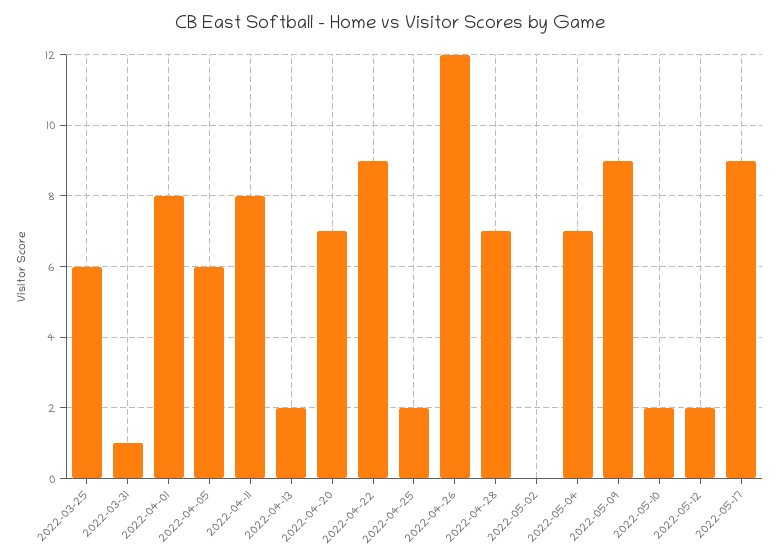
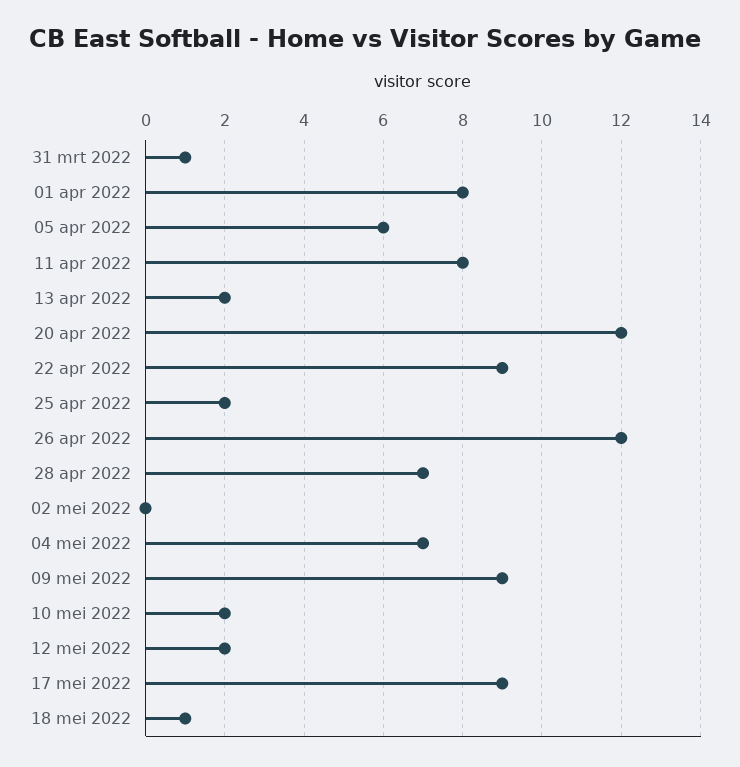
2022-03-25: 6 -> none
2022-04-20: 7 -> 12
18 mei 2022: none -> 1

